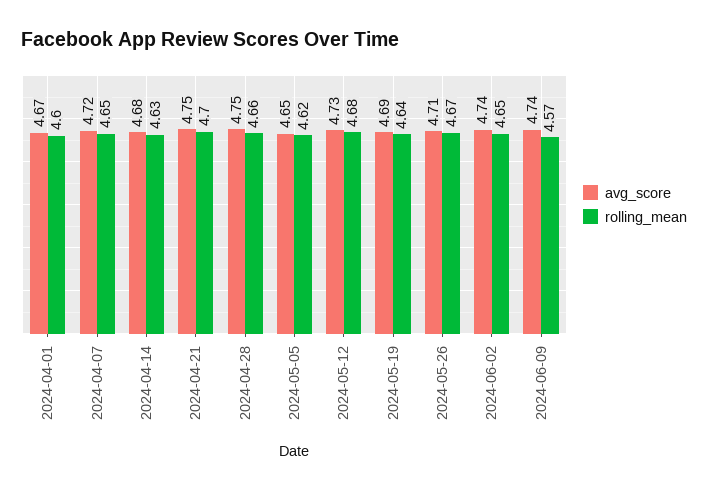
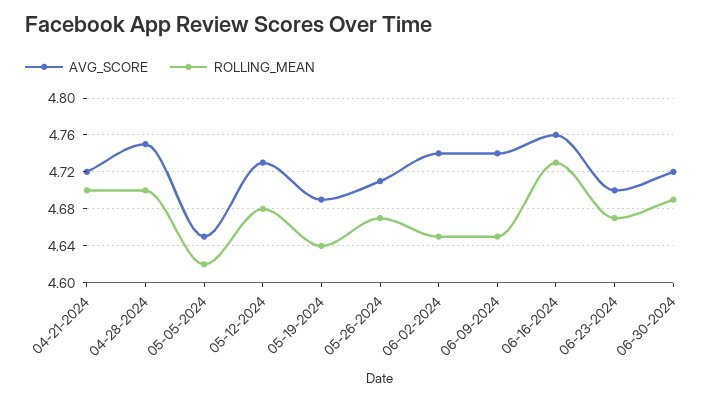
avg_score, 2024-04-01: 4.67 -> none
rolling_mean, 2024-04-01: 4.6 -> none
avg_score, 2024-04-07: 4.72 -> none
rolling_mean, 2024-04-07: 4.65 -> none
avg_score, 2024-04-14: 4.68 -> none
rolling_mean, 2024-04-14: 4.63 -> none
avg_score, 2024-04-21: 4.75 -> 4.72
rolling_mean, 2024-04-28: 4.66 -> 4.7
rolling_mean, 2024-06-09: 4.57 -> 4.65
avg_score, 06-16-2024: none -> 4.76
rolling_mean, 06-16-2024: none -> 4.73
avg_score, 06-23-2024: none -> 4.7
rolling_mean, 06-23-2024: none -> 4.67
avg_score, 06-30-2024: none -> 4.72
rolling_mean, 06-30-2024: none -> 4.69

